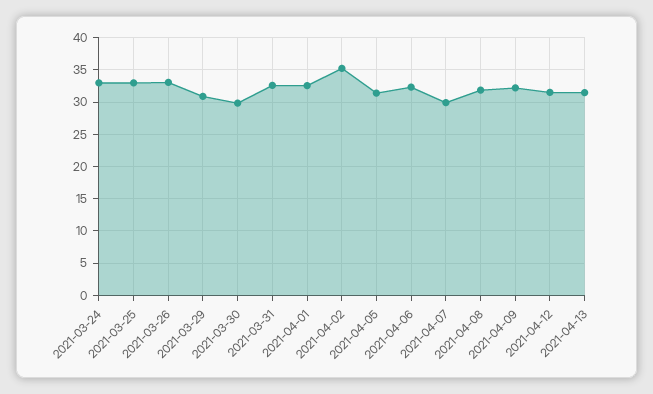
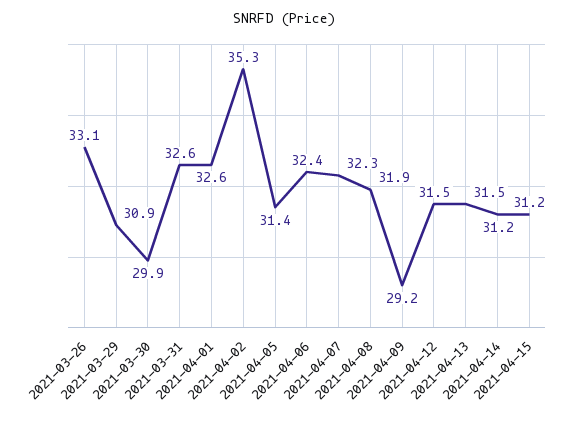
2021-03-24: 33 -> none
2021-03-25: 33 -> none
2021-04-07: 30 -> 32.3
2021-04-09: 32 -> 29.2
2021-04-14: none -> 31.2
2021-04-15: none -> 31.2

